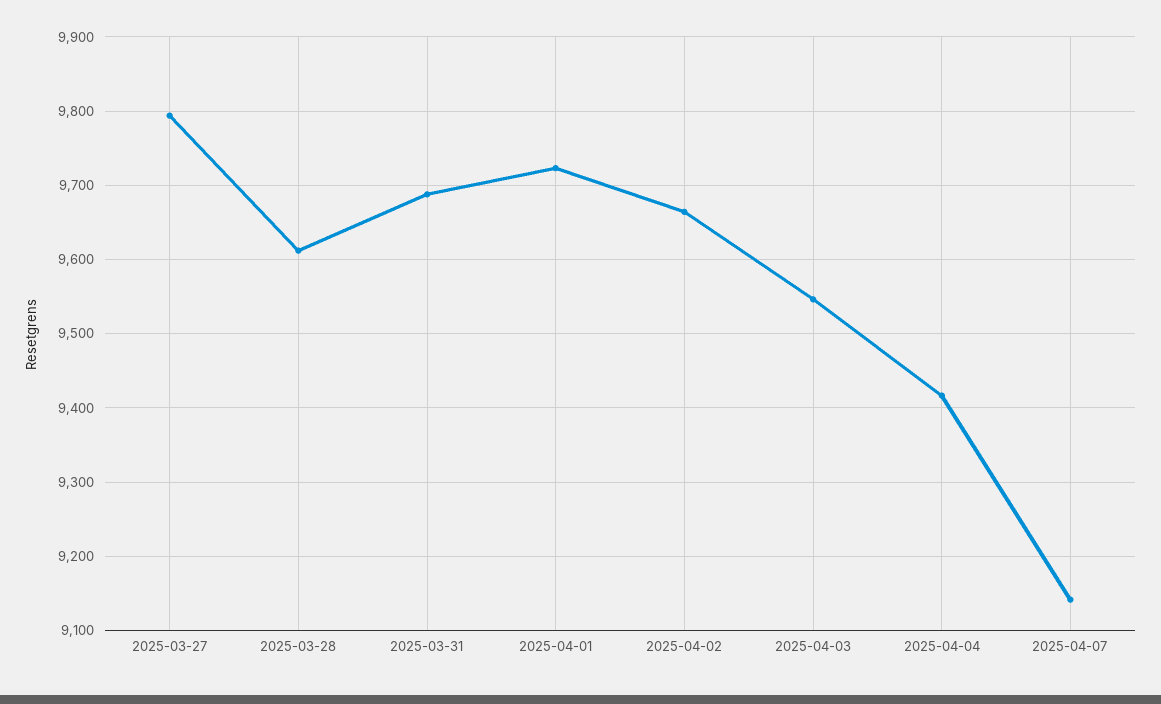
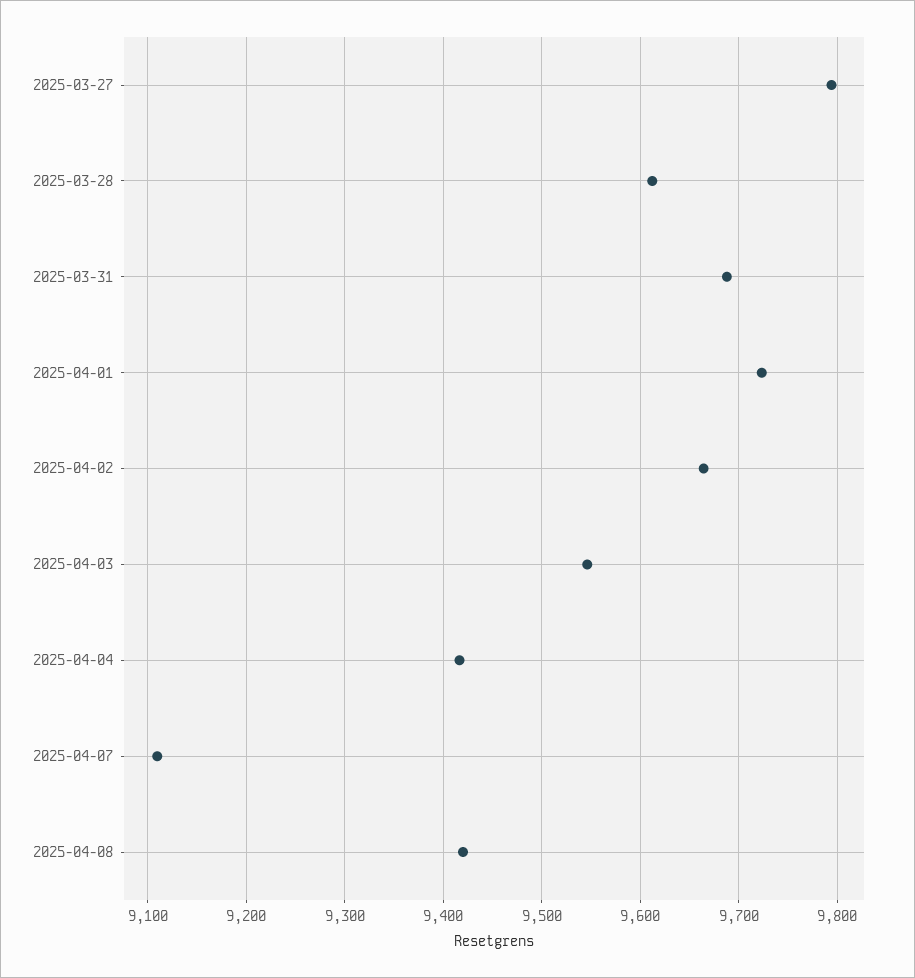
2025-04-07: 9140 -> 9110
2025-04-08: none -> 9420

